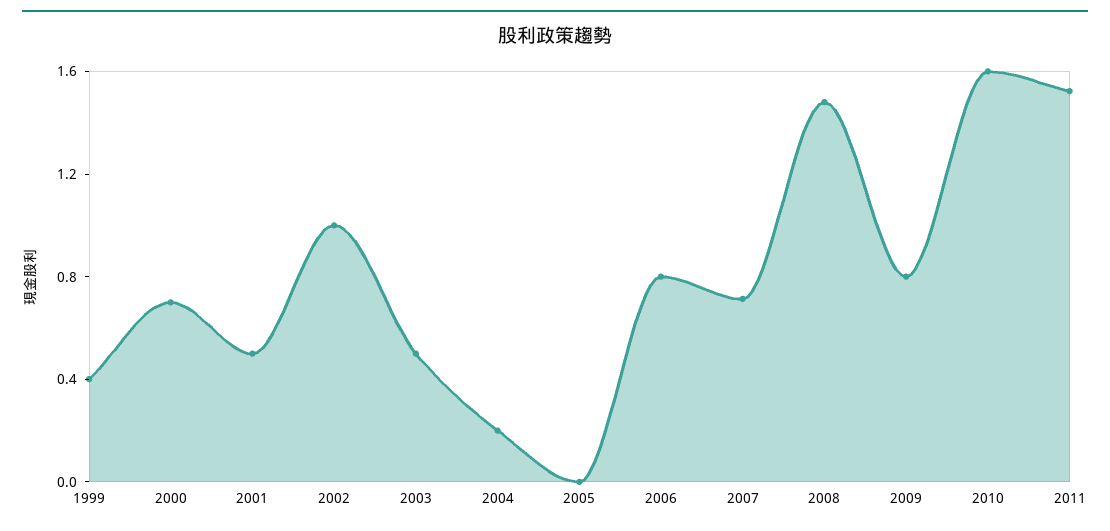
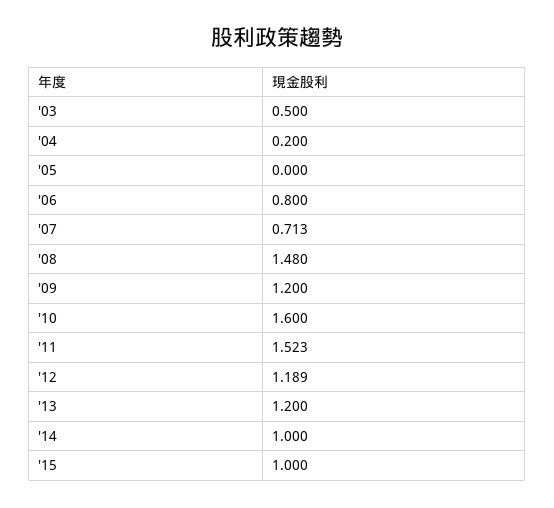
1999: 0.4 -> none
2000: 0.7 -> none
2001: 0.5 -> none
2002: 1 -> none
2009: 0.8 -> 1.2
'12: none -> 1.189
'13: none -> 1.2
'14: none -> 1
'15: none -> 1

